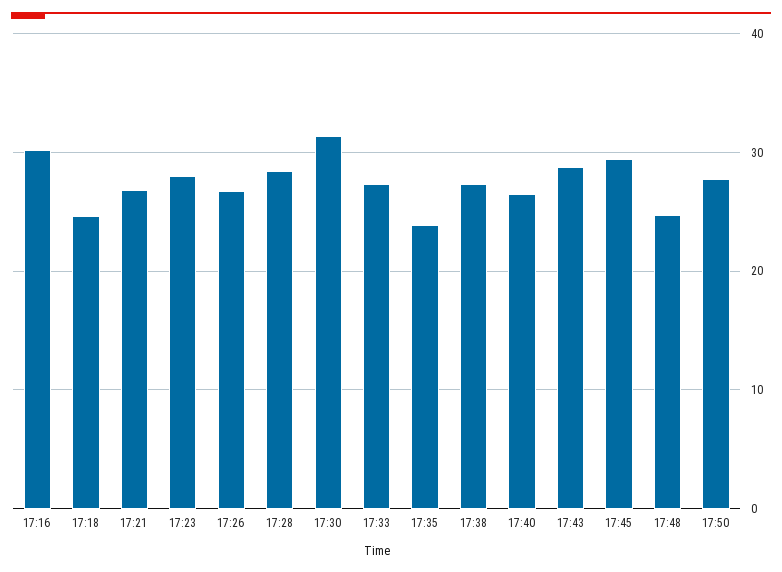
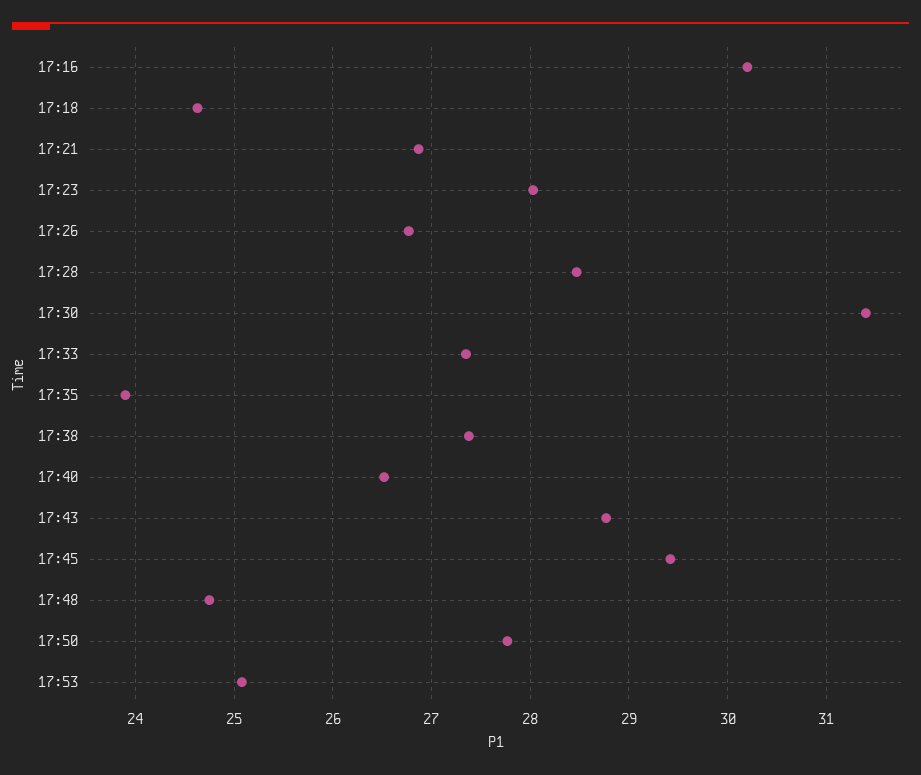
17:53: none -> 25.1

